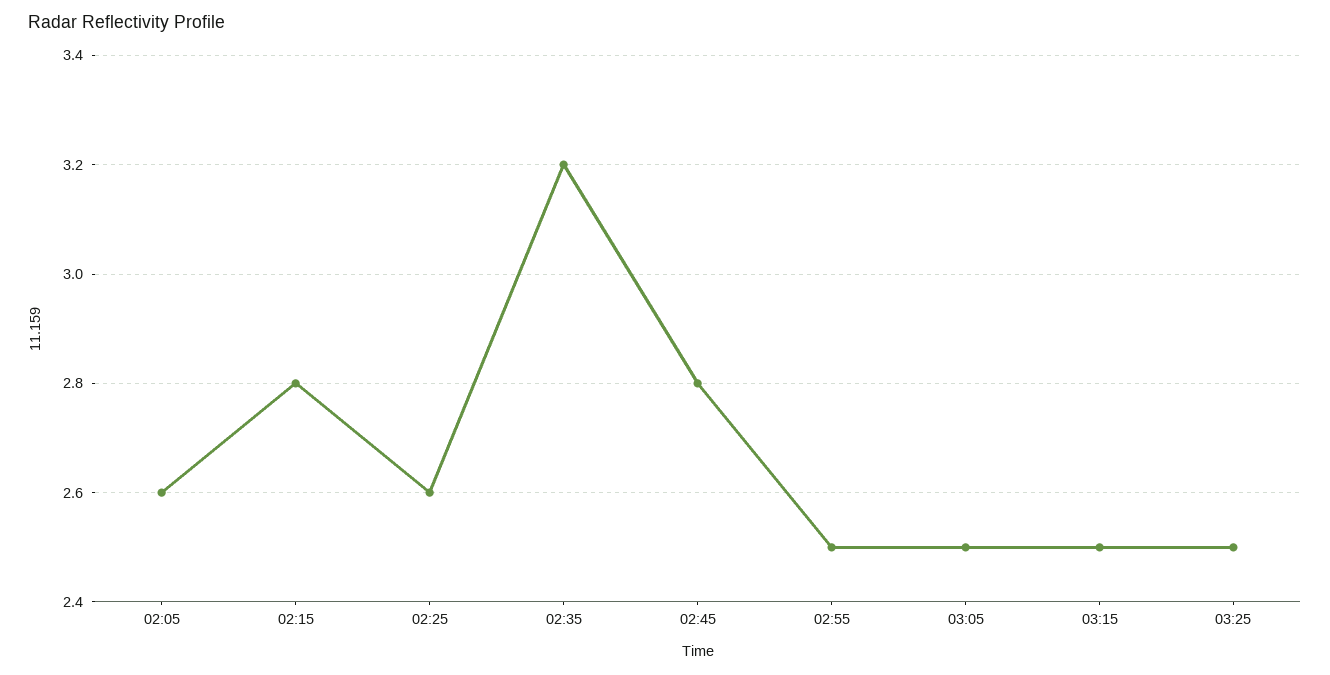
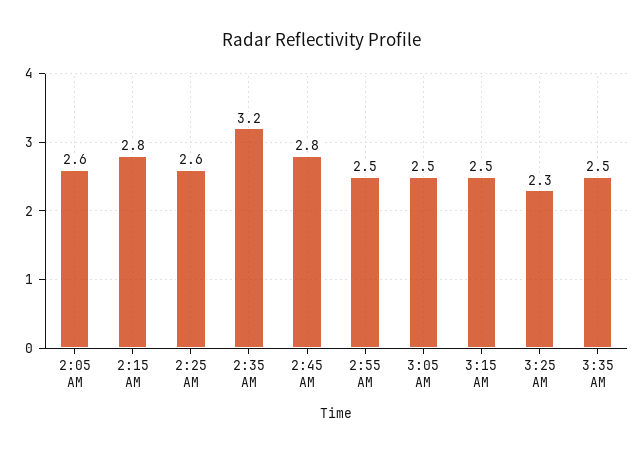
03:25: 2.5 -> 2.3
3:35 AM: none -> 2.5

